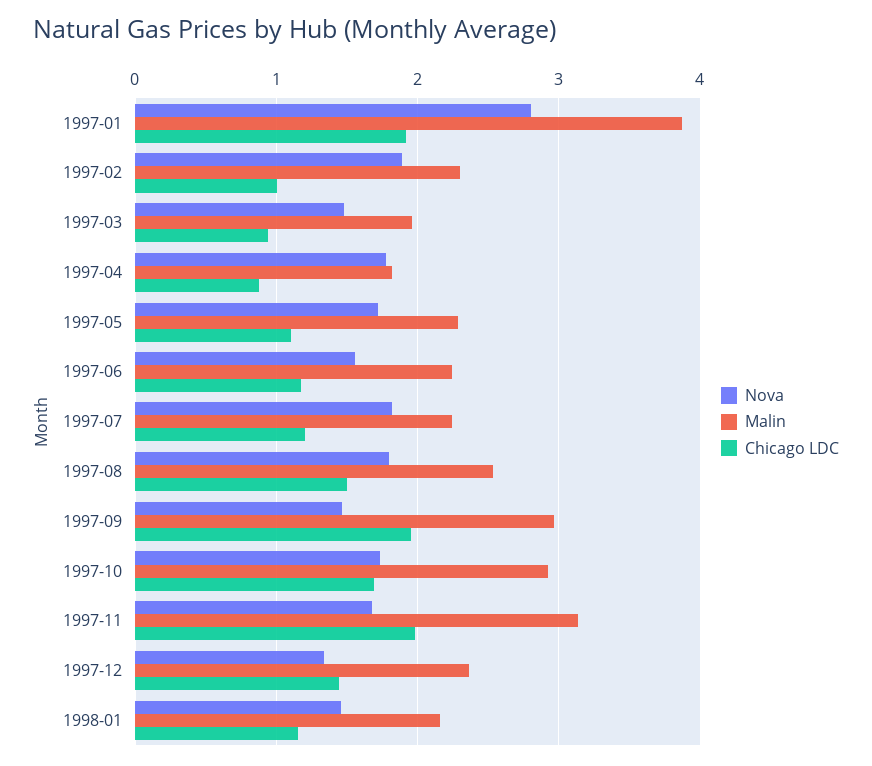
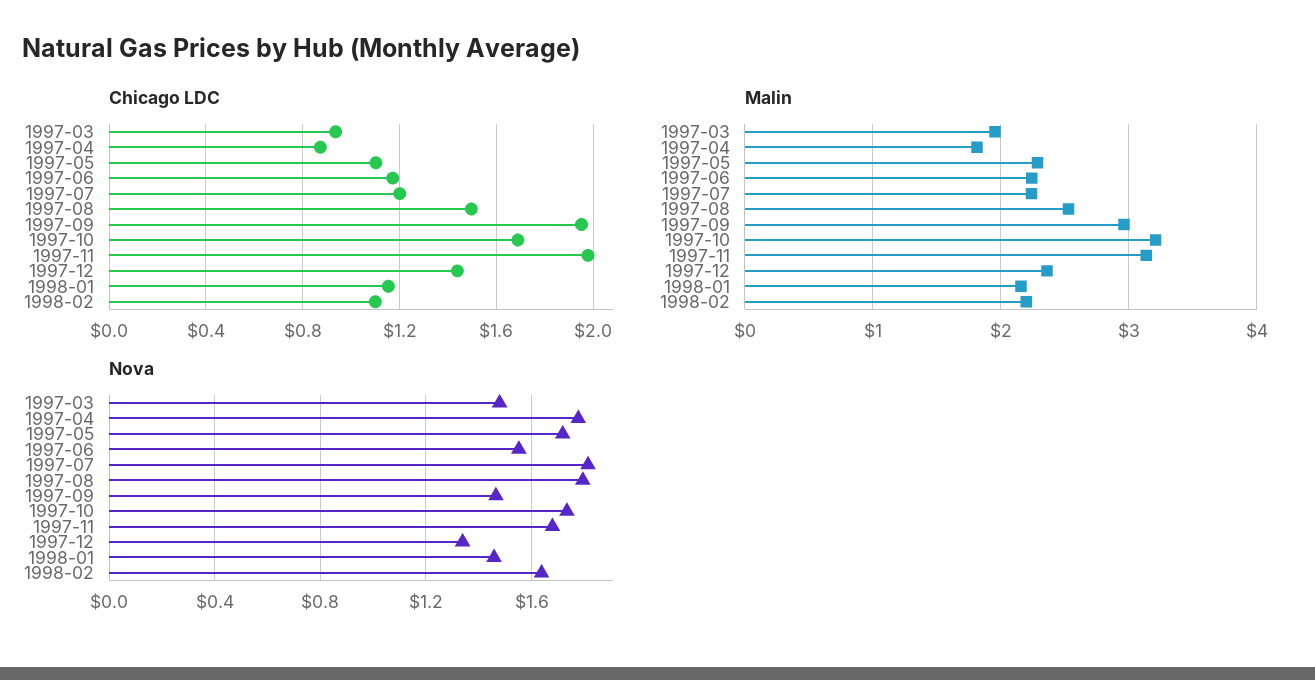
Nova, 1997-01: 2.8 -> none
Malin, 1997-01: 3.9 -> none
Chicago LDC, 1997-01: 1.9 -> none
Nova, 1997-02: 1.9 -> none
Malin, 1997-02: 2.3 -> none
Chicago LDC, 1997-02: 1 -> none
Malin, 1997-10: 2.9 -> 3.2
Chicago LDC, 1998-02: none -> 1.1
Malin, 1998-02: none -> 2.2
Nova, 1998-02: none -> 1.65

